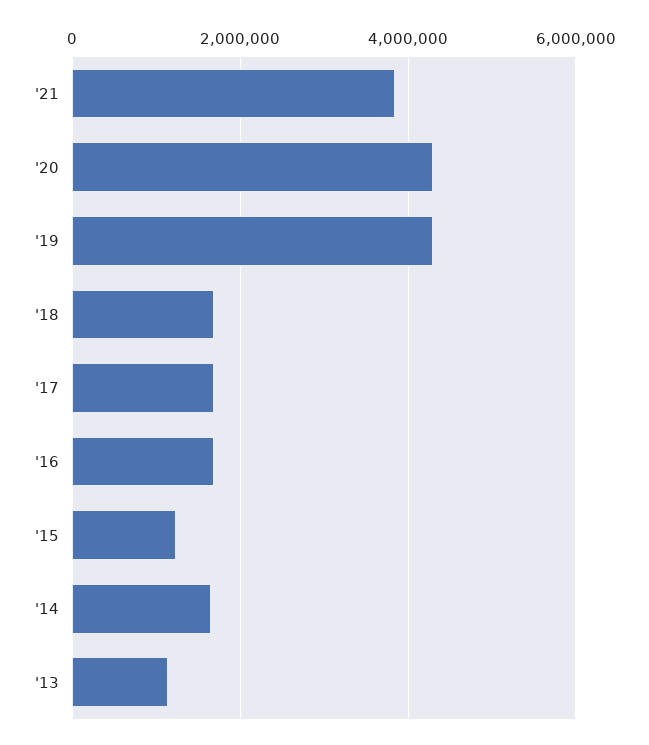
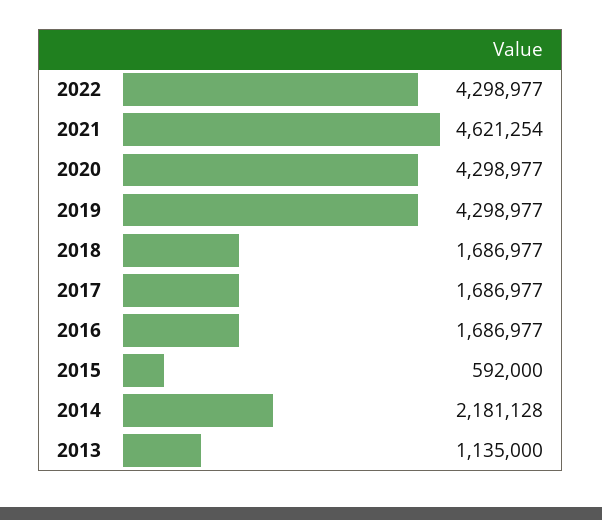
'21: 3800000 -> 4621254
'15: 1200000 -> 592000
'14: 1600000 -> 2181128
2022: none -> 4298977

